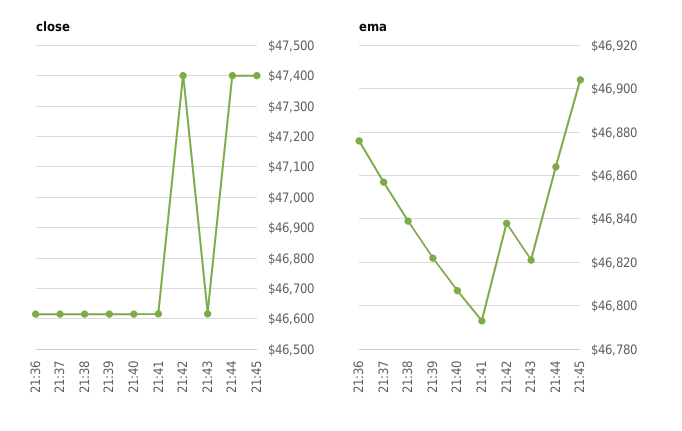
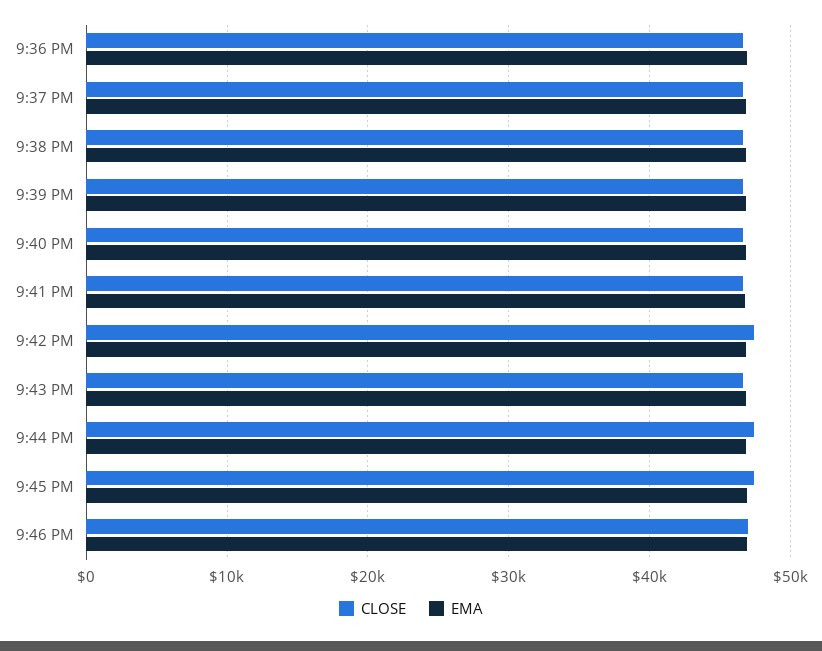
close, 9:46 PM: none -> 47000
ema, 9:46 PM: none -> 47000

